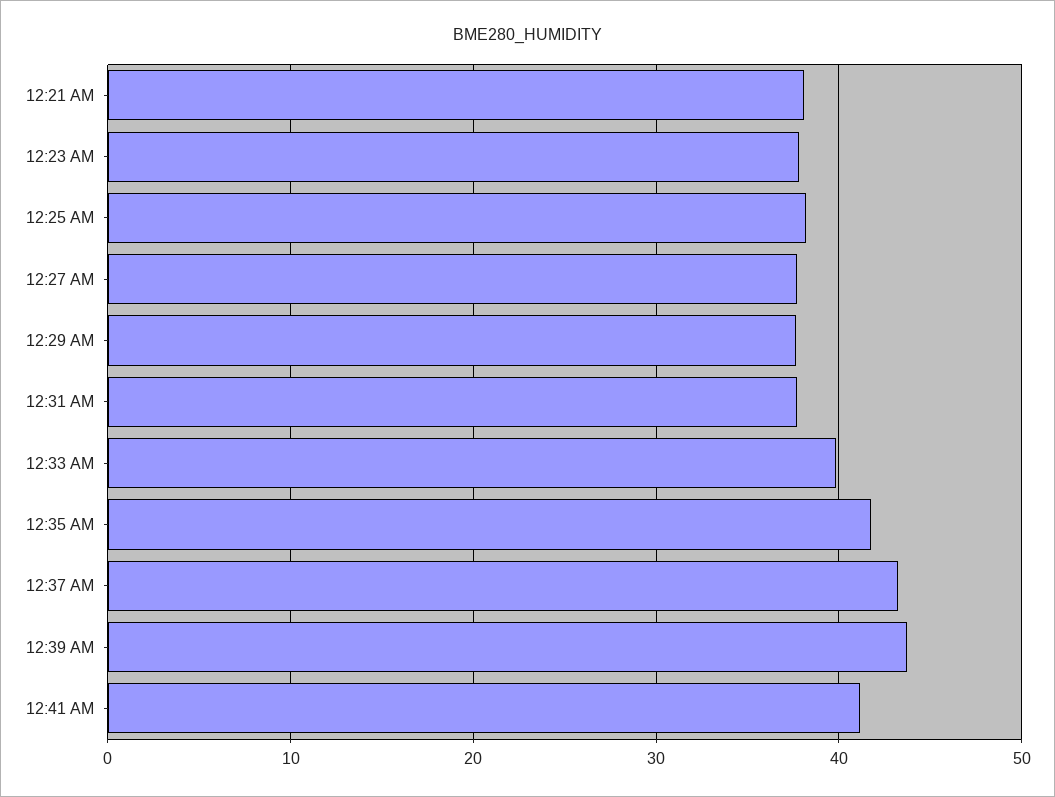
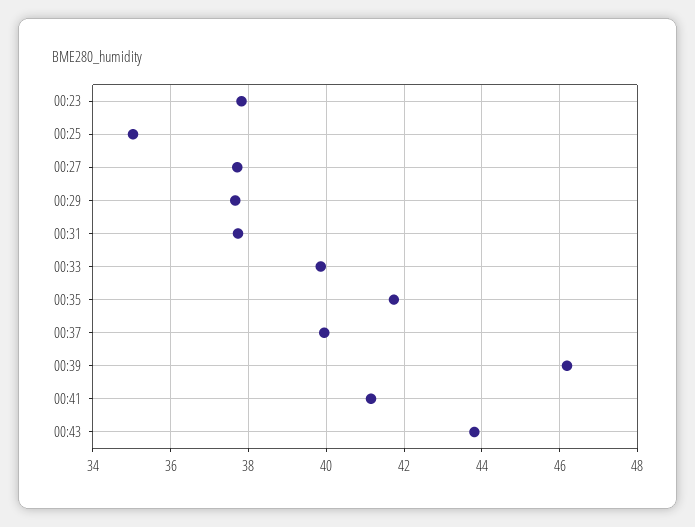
12:21 AM: 38 -> none
12:25 AM: 38 -> 35
12:37 AM: 43 -> 40
12:39 AM: 44 -> 46.2
00:43: none -> 43.8

